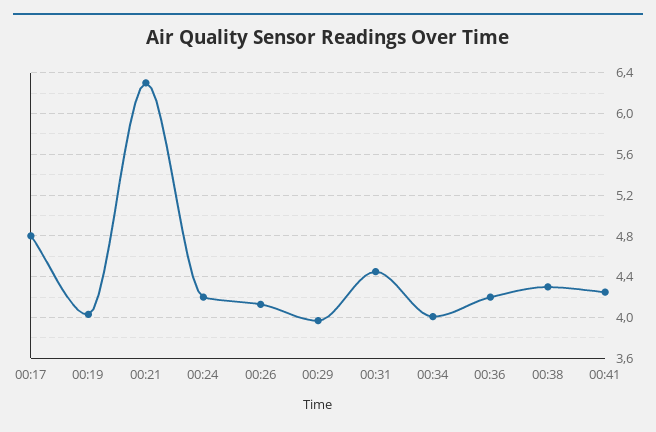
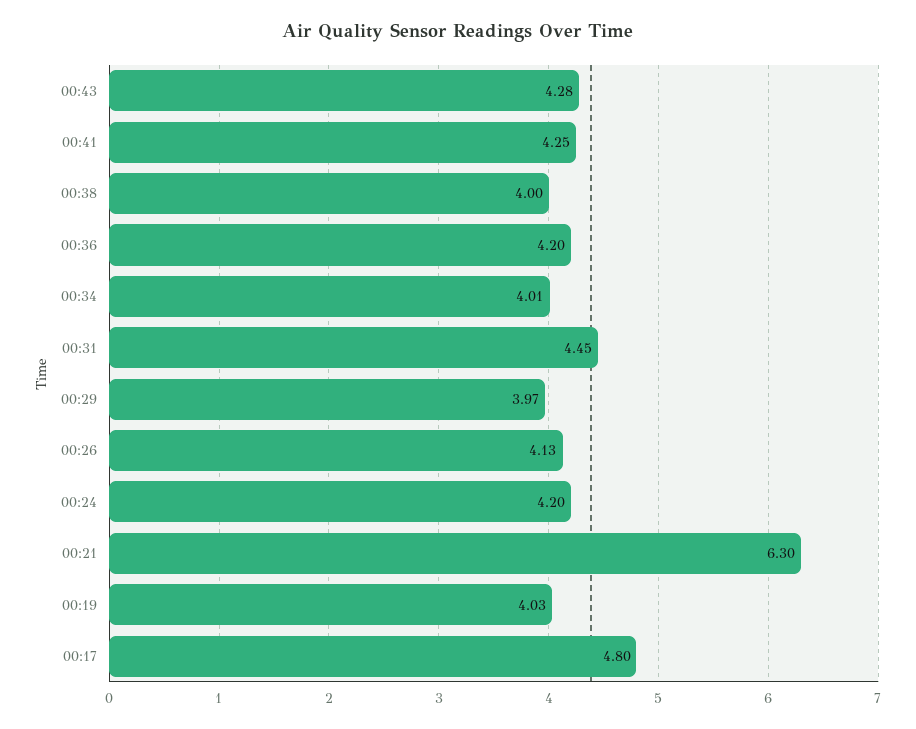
00:38: 4.3 -> 4
00:43: none -> 4.28

